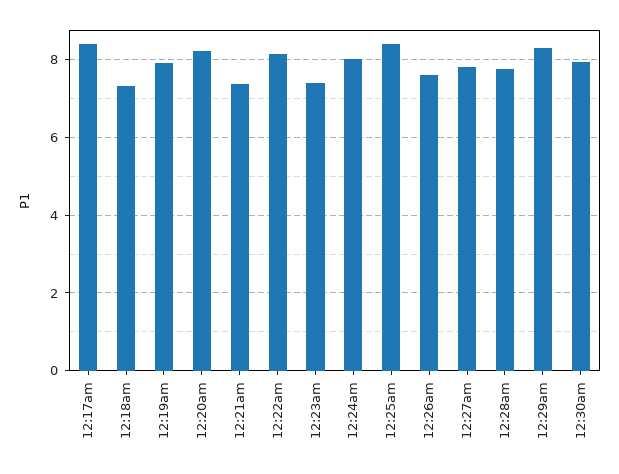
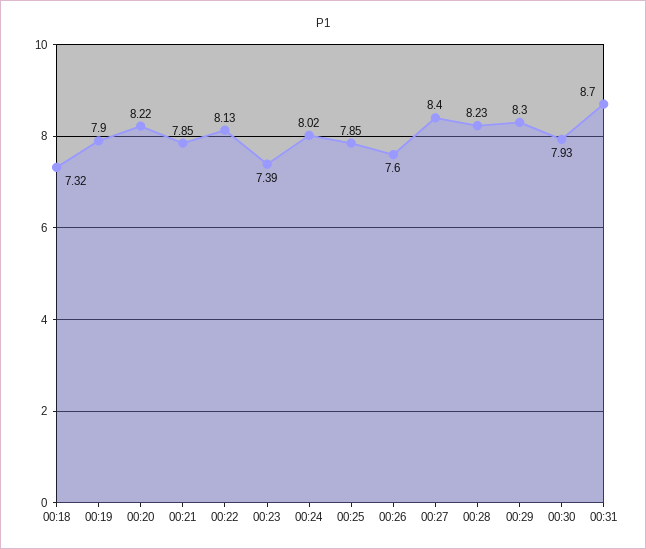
12:17am: 8.4 -> none
12:21am: 7.4 -> 7.85
12:25am: 8.4 -> 7.85
12:27am: 7.8 -> 8.4
12:28am: 7.8 -> 8.23
00:31: none -> 8.7

